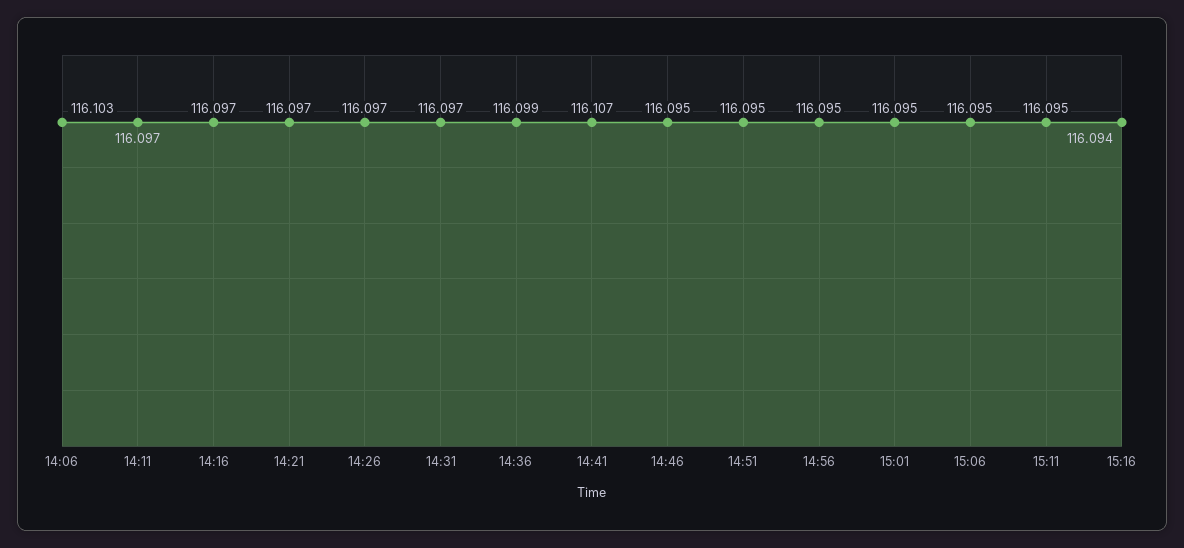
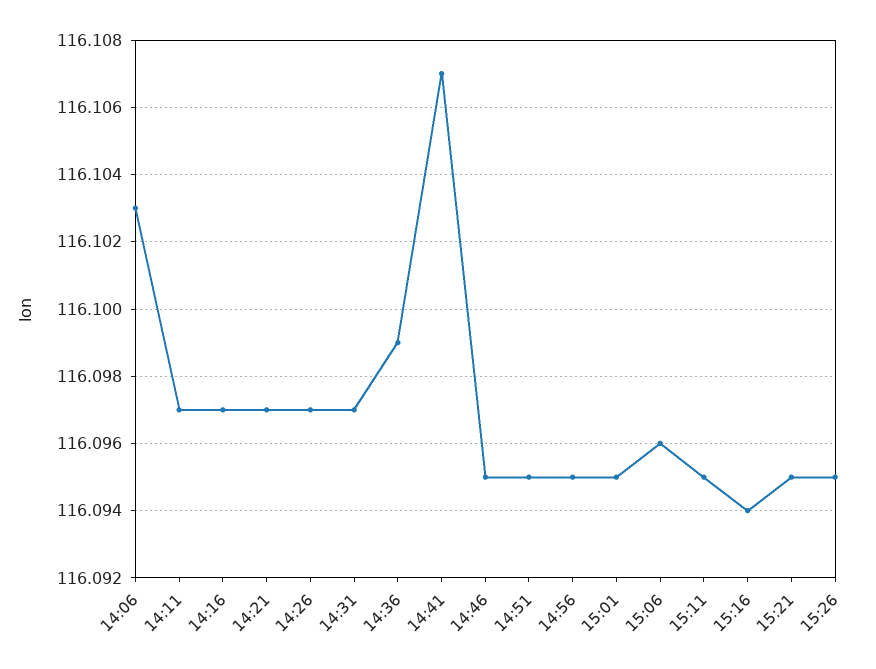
15:06: 116.095 -> 116.096
15:21: none -> 116.095
15:26: none -> 116.095

